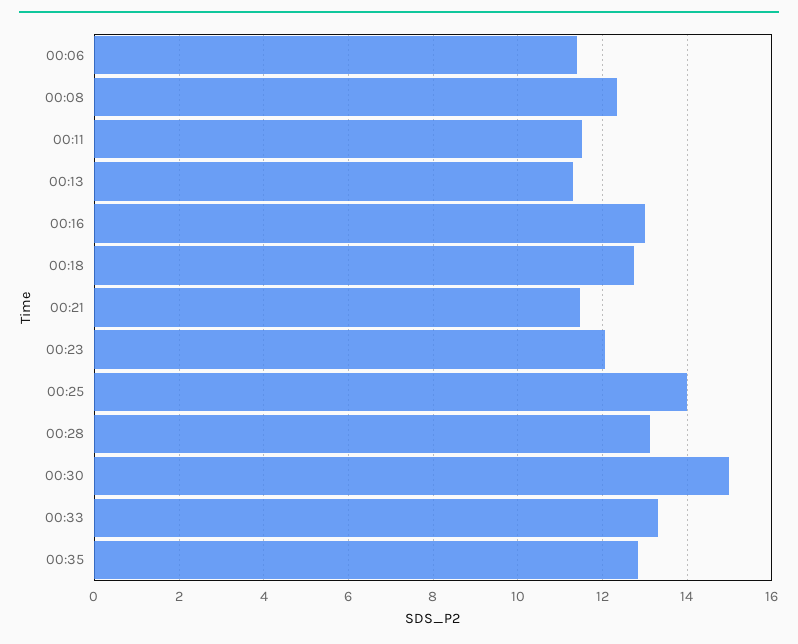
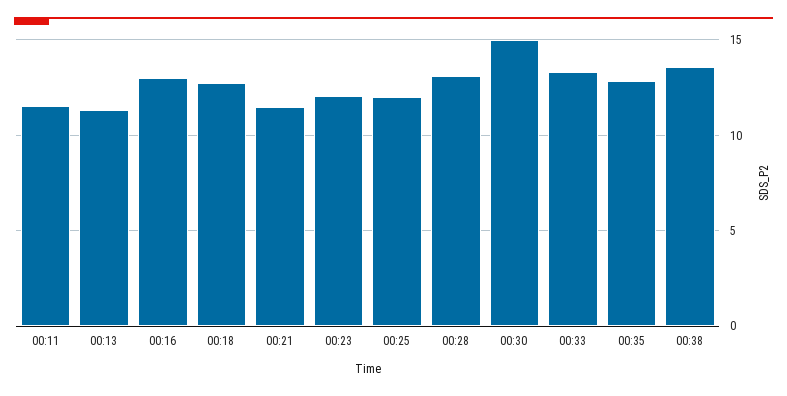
00:06: 11.4 -> none
00:08: 12.4 -> none
00:25: 14 -> 12
00:38: none -> 13.5

